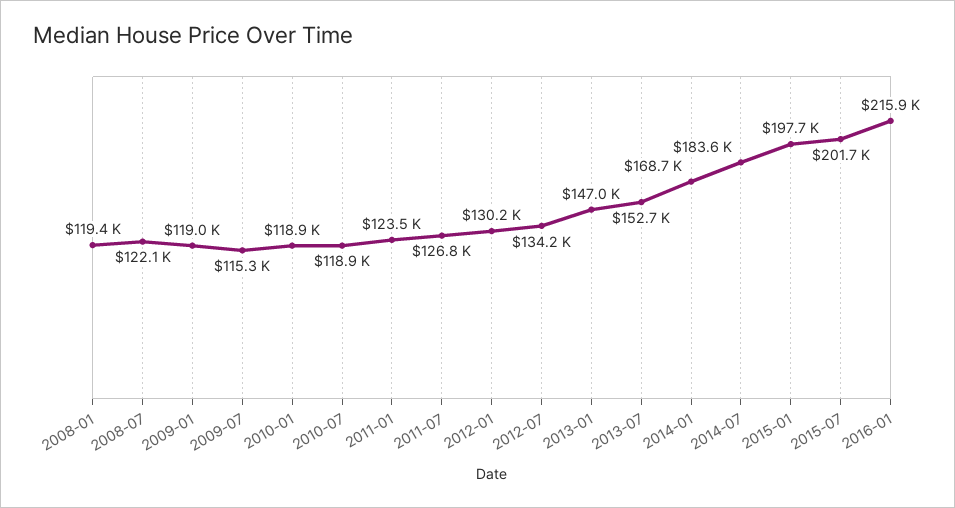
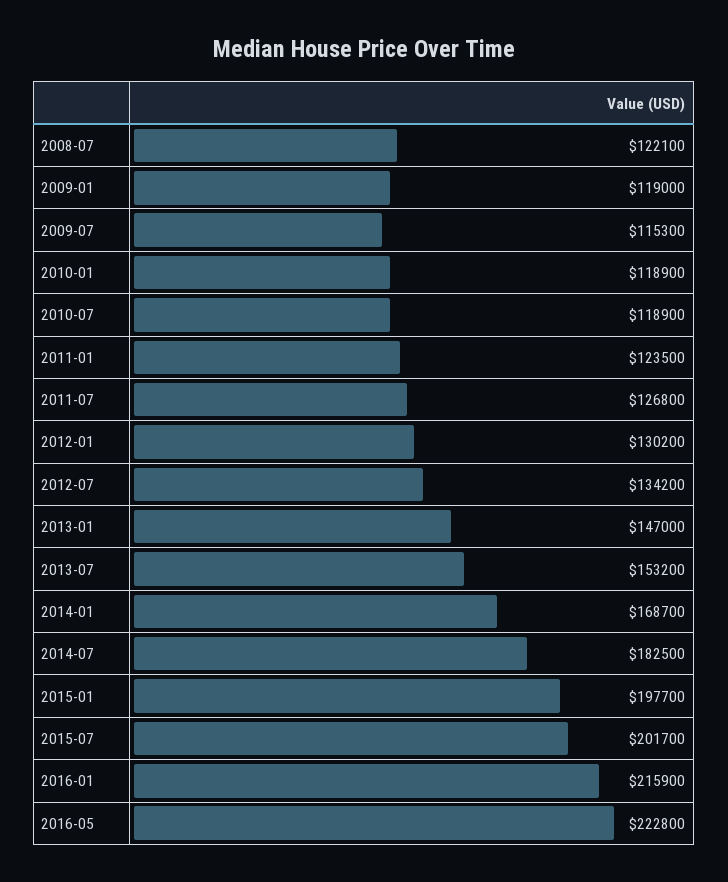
2008-01: 119400 -> none
2013-07: 152700 -> 153200
2014-07: 183600 -> 182500
2016-05: none -> 222800

